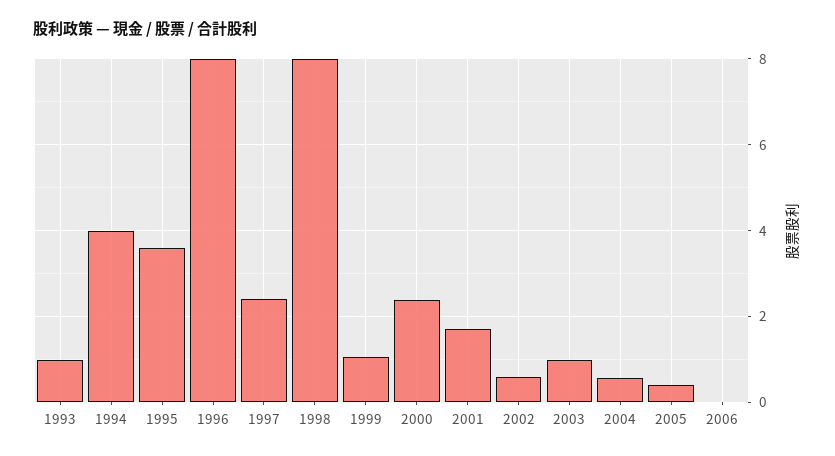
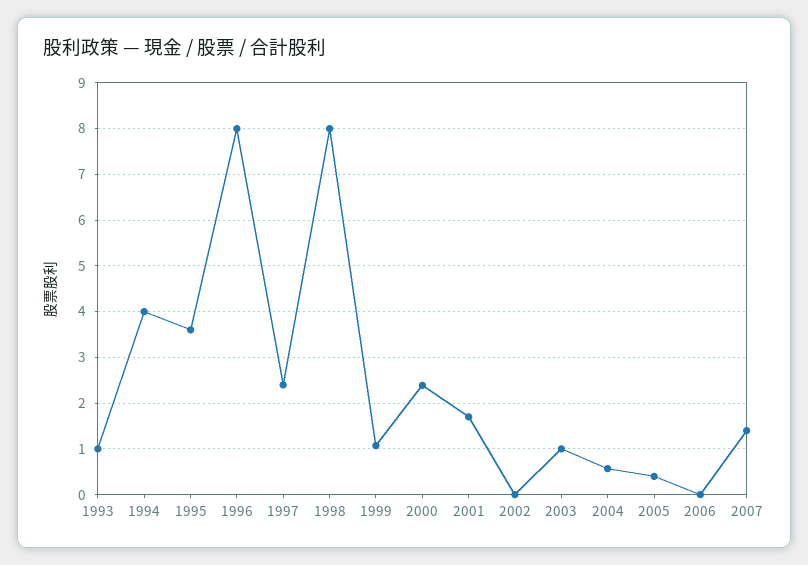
2002: 0.6 -> 0
2007: none -> 1.4

